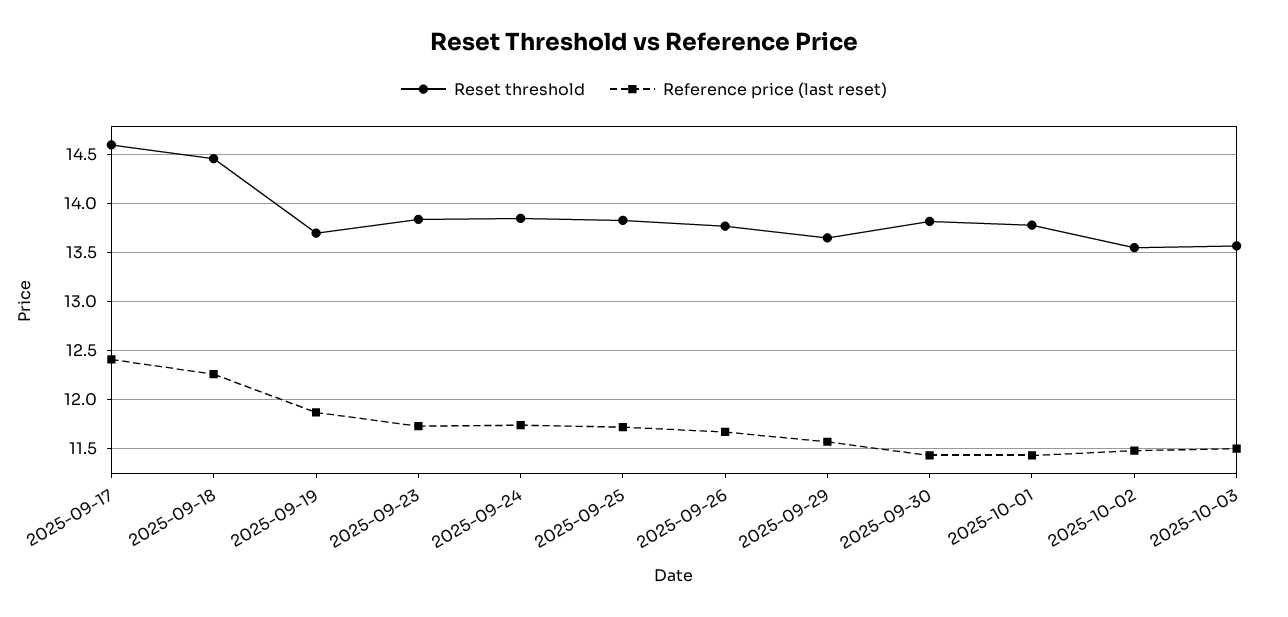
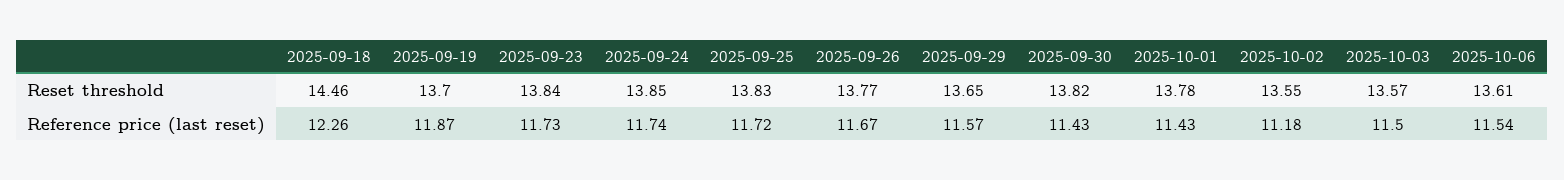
Reset threshold, 2025-09-17: 14.6 -> none
Reference price (last reset), 2025-09-17: 12.4 -> none
Reference price (last reset), 2025-10-02: 11.5 -> 11.18
Reset threshold, 2025-10-06: none -> 13.61
Reference price (last reset), 2025-10-06: none -> 11.54

